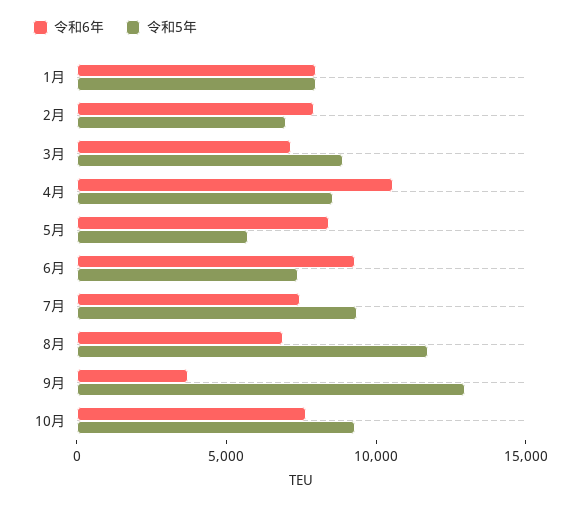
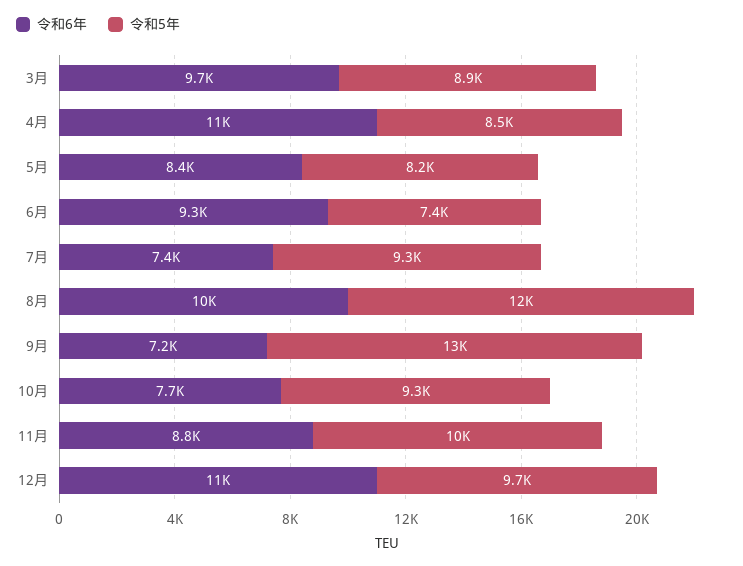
令和6年, 1月: 8000 -> none
令和5年, 1月: 8000 -> none
令和6年, 2月: 8000 -> none
令和5年, 2月: 7000 -> none
令和6年, 3月: 7000 -> 9700
令和5年, 5月: 6000 -> 8200
令和6年, 8月: 7000 -> 10000
令和6年, 9月: 4000 -> 7200
令和6年, 11月: none -> 8800
令和5年, 11月: none -> 10000
令和6年, 12月: none -> 11000
令和5年, 12月: none -> 9700

